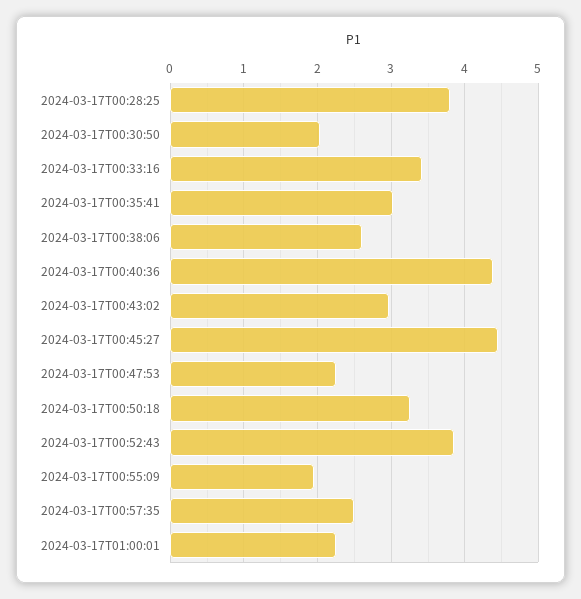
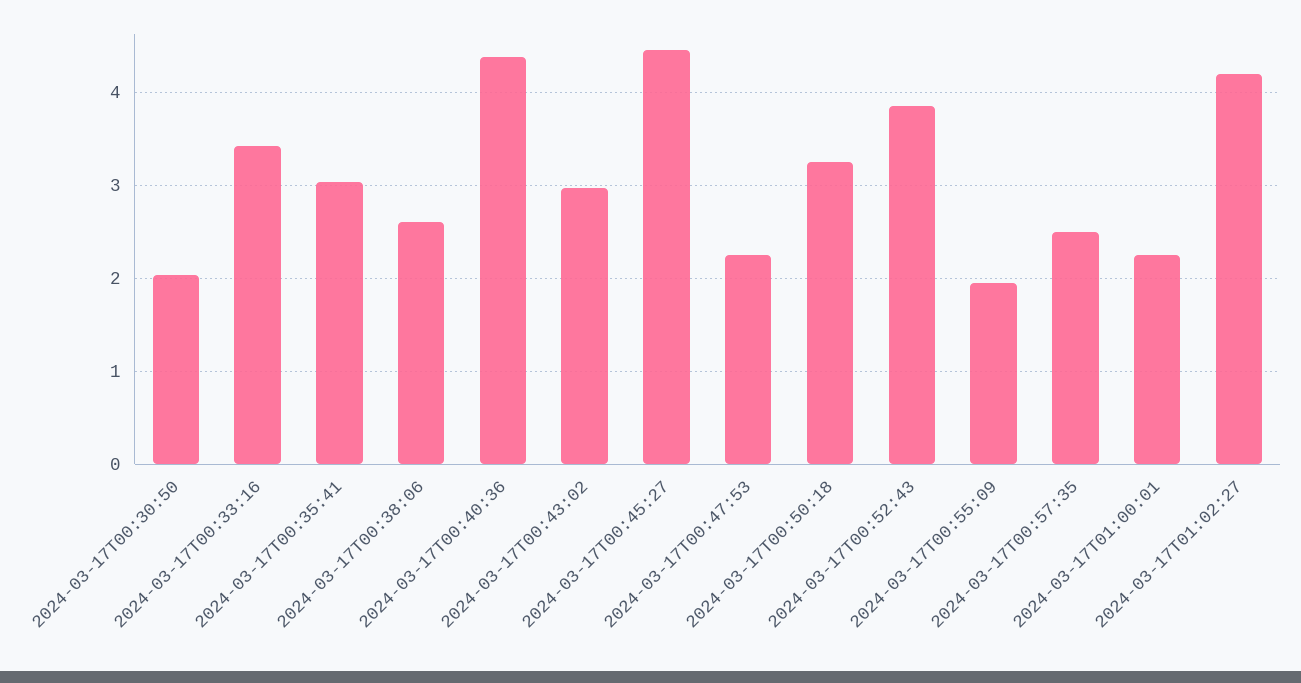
2024-03-17T00:28:25: 3.8 -> none
2024-03-17T01:02:27: none -> 4.2

